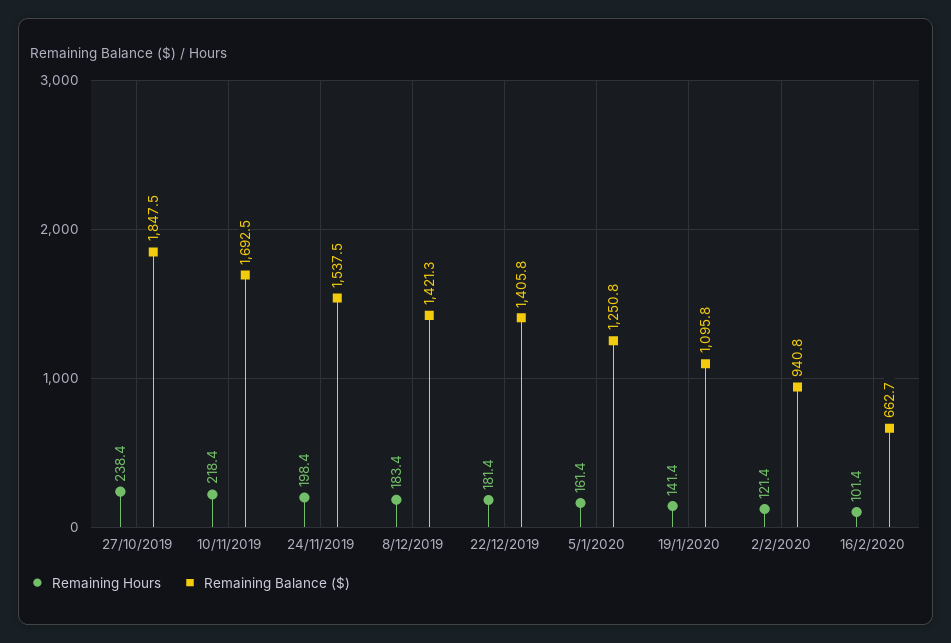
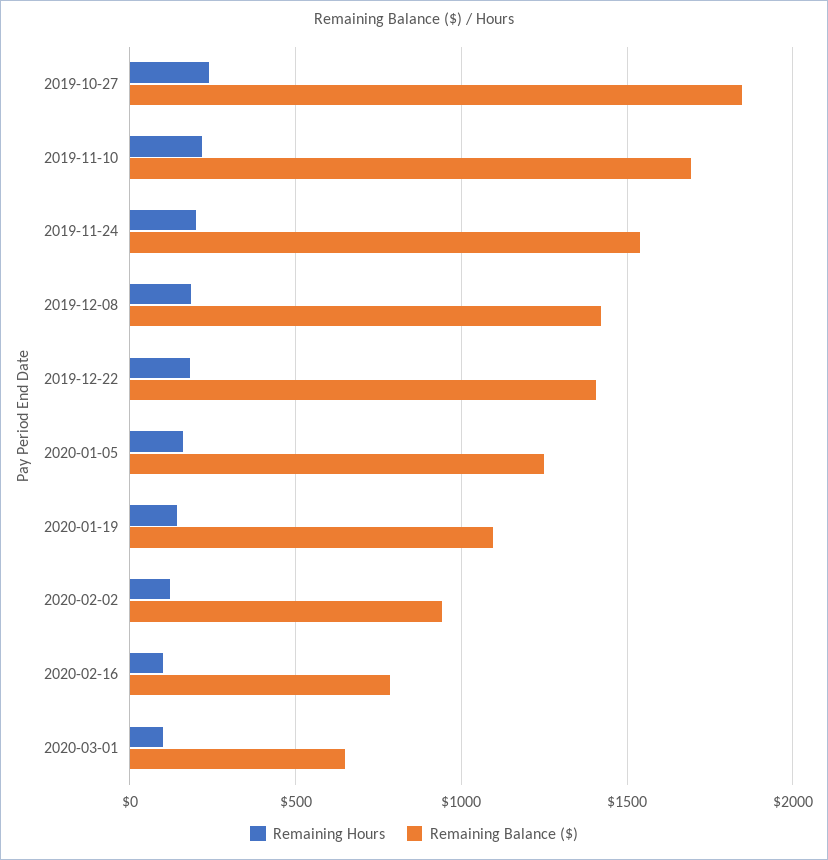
Remaining Balance ($), 16/2/2020: 662.7 -> 800
Remaining Hours, 2020-03-01: none -> 100
Remaining Balance ($), 2020-03-01: none -> 650

